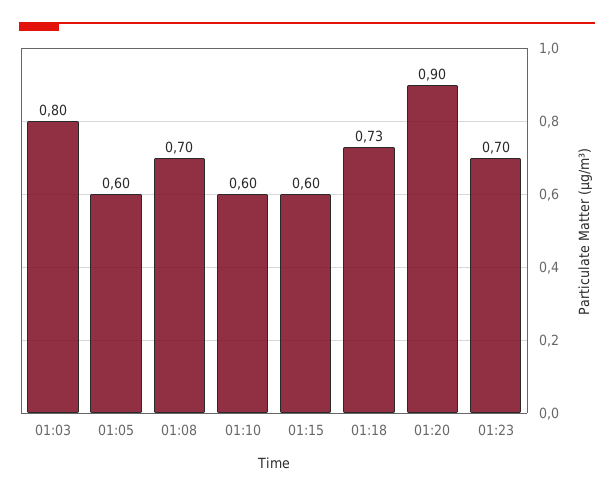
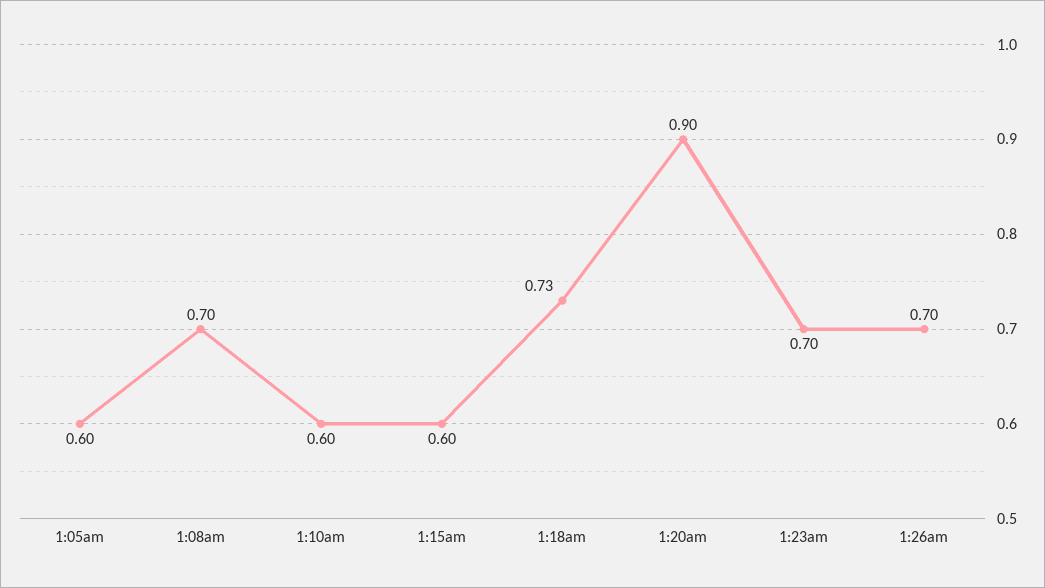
01:03: 0.8 -> none
1:26am: none -> 0.7

